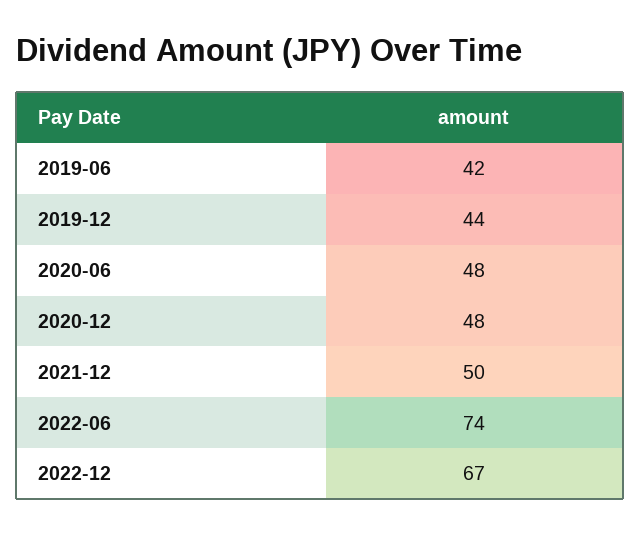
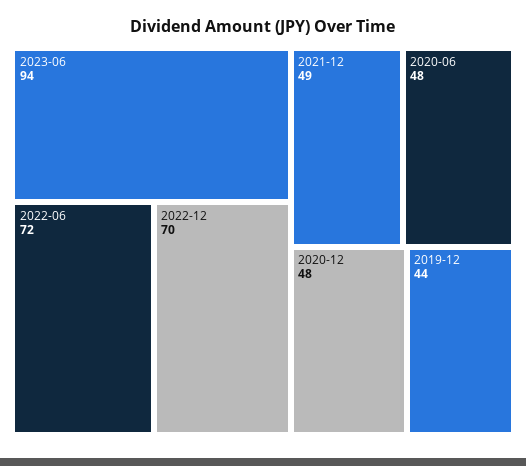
2019-06: 42 -> none
2021-12: 50 -> 49
2022-06: 74 -> 72
2022-12: 67 -> 70
2023-06: none -> 94

